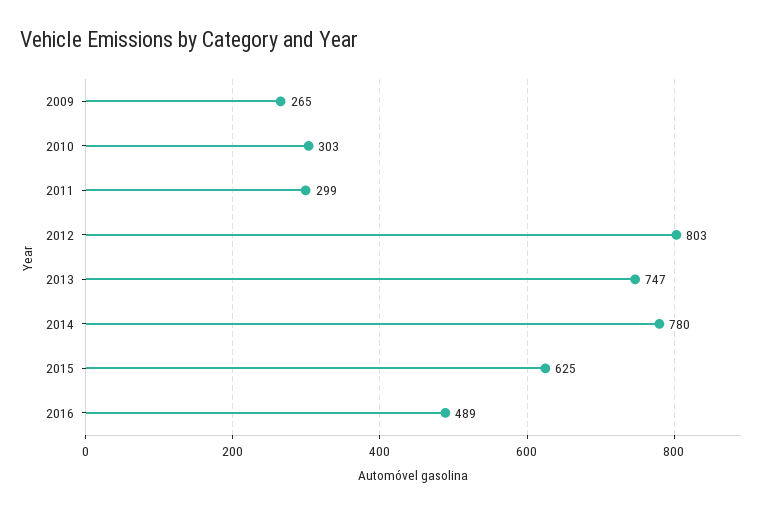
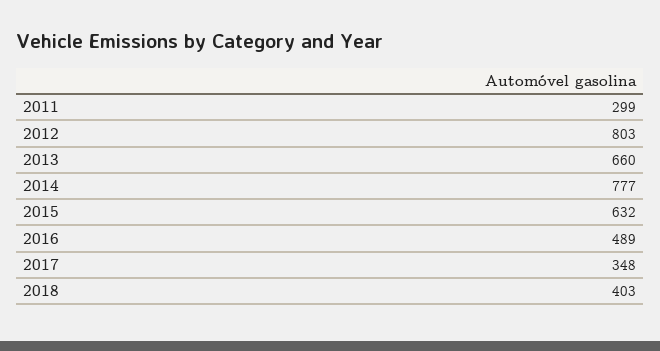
2009: 265 -> none
2010: 303 -> none
2013: 747 -> 660
2014: 780 -> 777
2015: 625 -> 632
2017: none -> 348
2018: none -> 403

